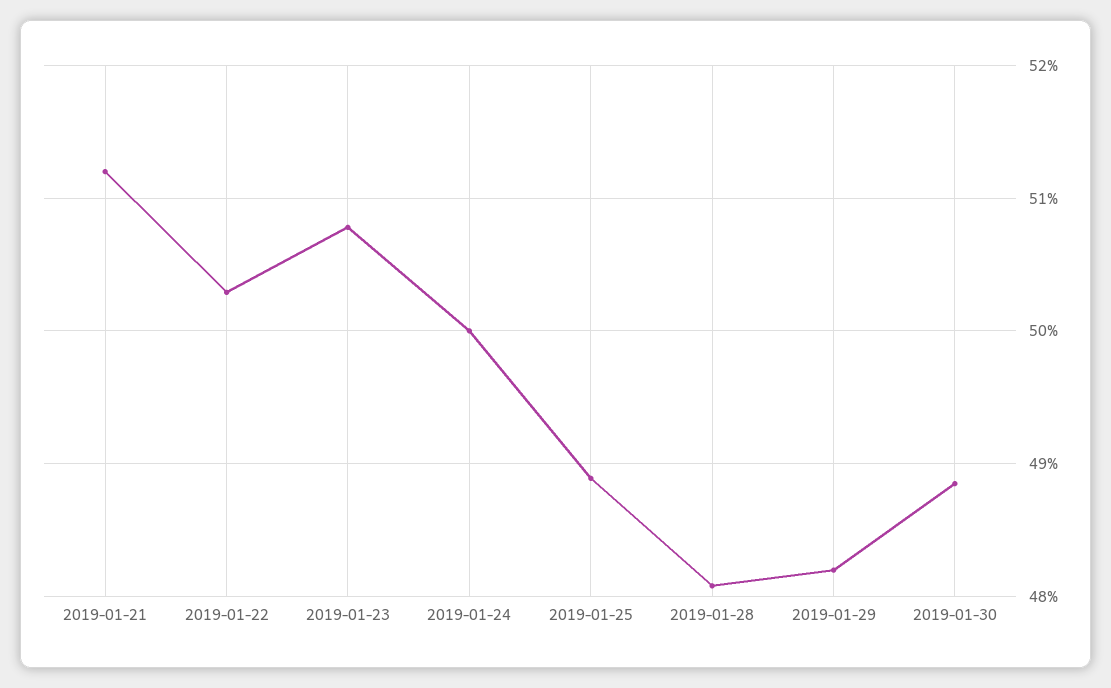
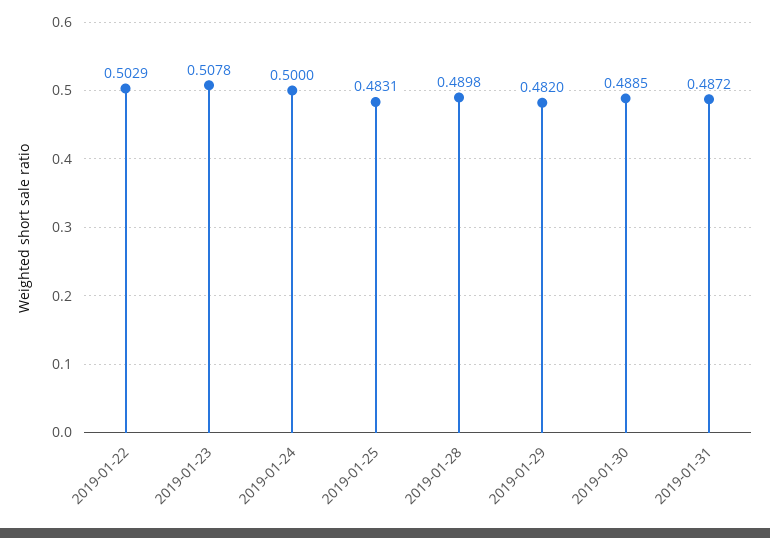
2019-01-21: 0.512 -> none
2019-01-25: 0.489 -> 0.4831
2019-01-28: 0.481 -> 0.4898
2019-01-31: none -> 0.4872

